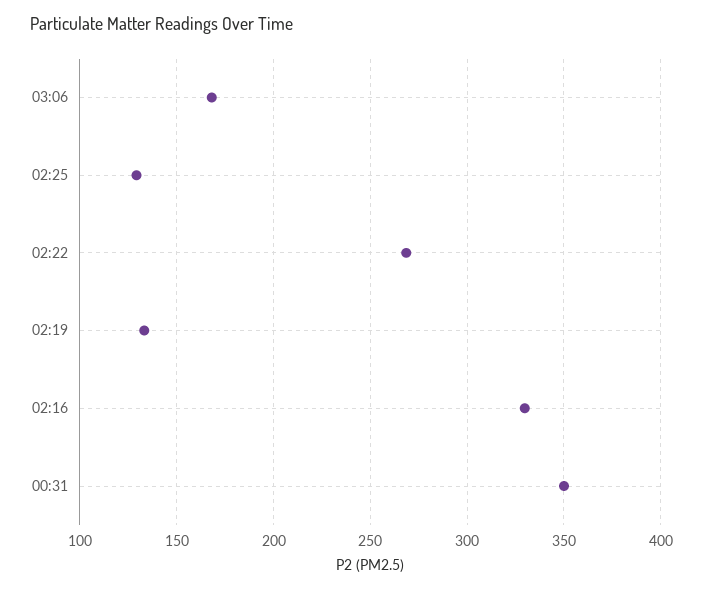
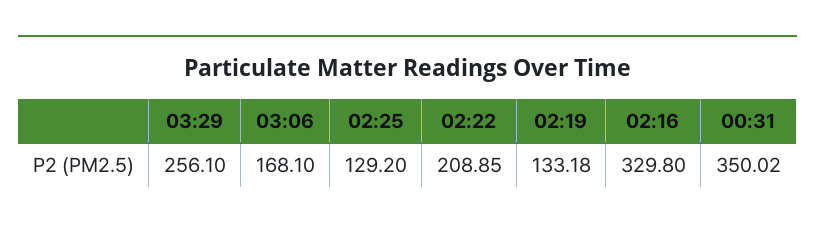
02:22: 270 -> 208.85
03:29: none -> 256.1

